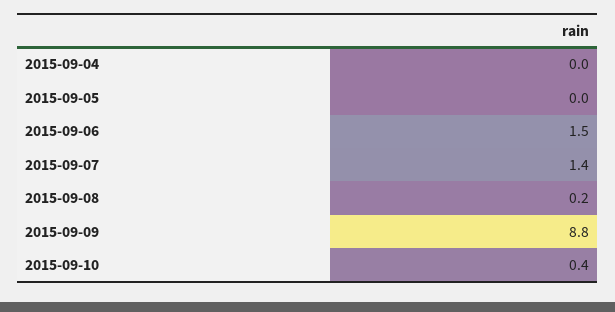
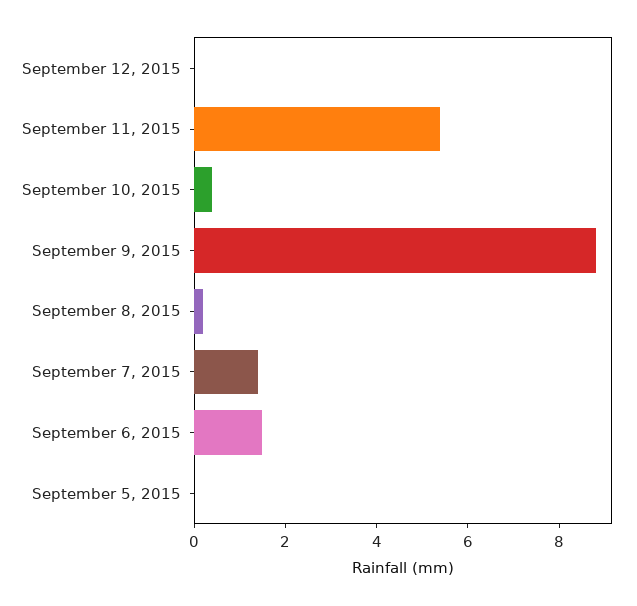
2015-09-04: 0 -> none
September 12, 2015: none -> 0
September 11, 2015: none -> 5.5

